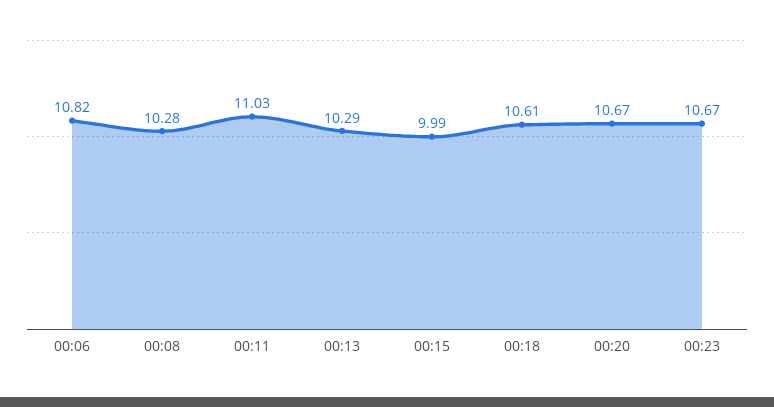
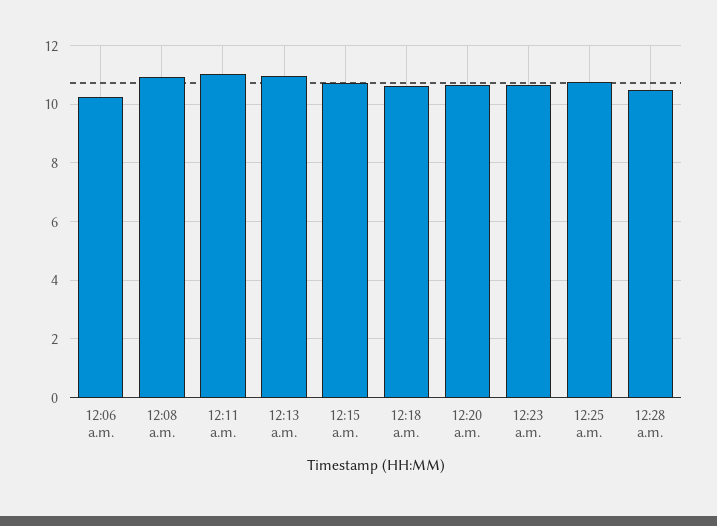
00:06: 10.82 -> 10.25
00:08: 10.28 -> 11
00:13: 10.29 -> 11
00:15: 9.99 -> 10.75
12:25 a.m.: none -> 10.75
12:28 a.m.: none -> 10.5

